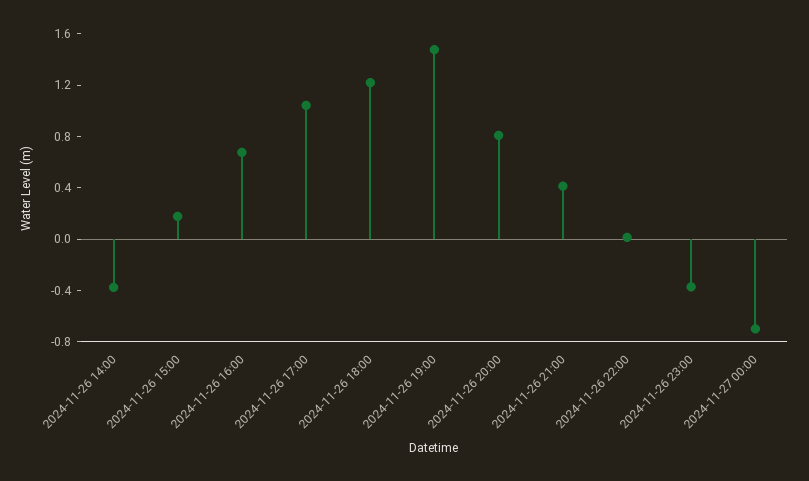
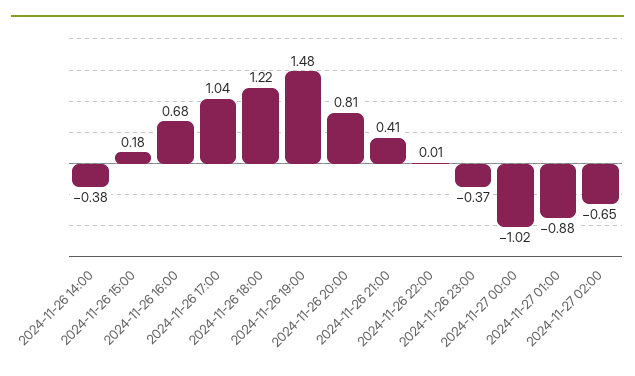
2024-11-27 00:00: -0.7 -> -1.02
2024-11-27 01:00: none -> -0.88
2024-11-27 02:00: none -> -0.65

